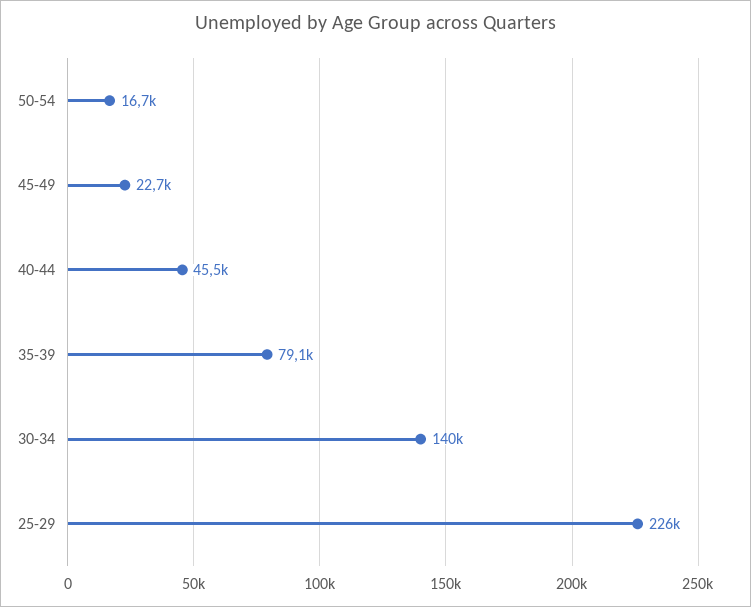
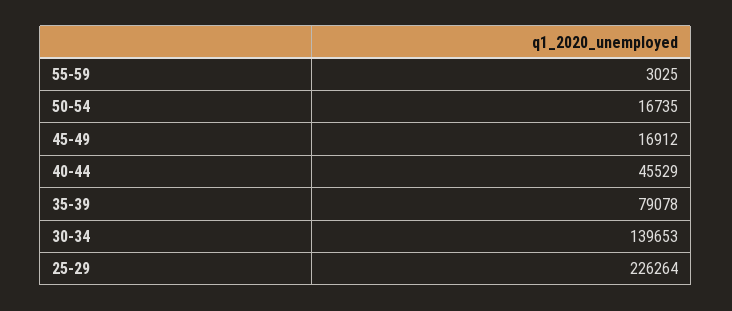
45-49: 22700 -> 16912
55-59: none -> 3025

